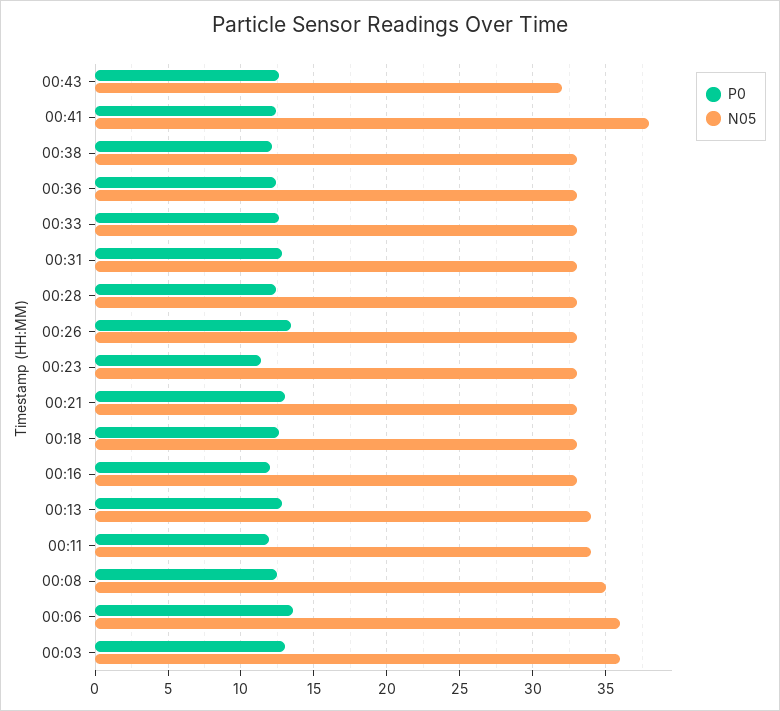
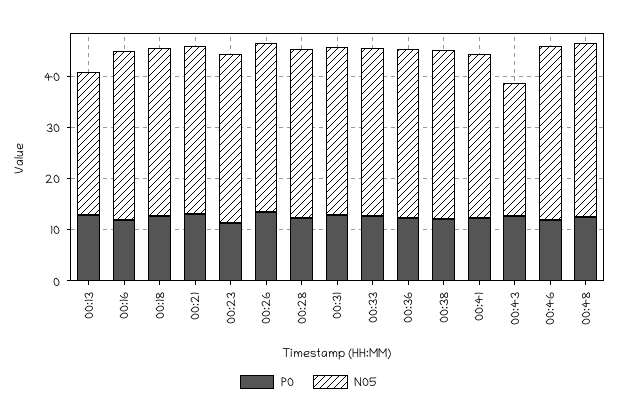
N05, 00:43: 32 -> 26
N05, 00:41: 38 -> 32
N05, 00:13: 34 -> 28
P0, 00:11: 12 -> none
N05, 00:11: 34 -> none
P0, 00:08: 12.5 -> none
N05, 00:08: 35 -> none
P0, 00:06: 13.5 -> none
N05, 00:06: 36 -> none
P0, 00:03: 13 -> none
N05, 00:03: 36 -> none
P0, 00:46: none -> 12
N05, 00:46: none -> 34
P0, 00:48: none -> 12
N05, 00:48: none -> 34

